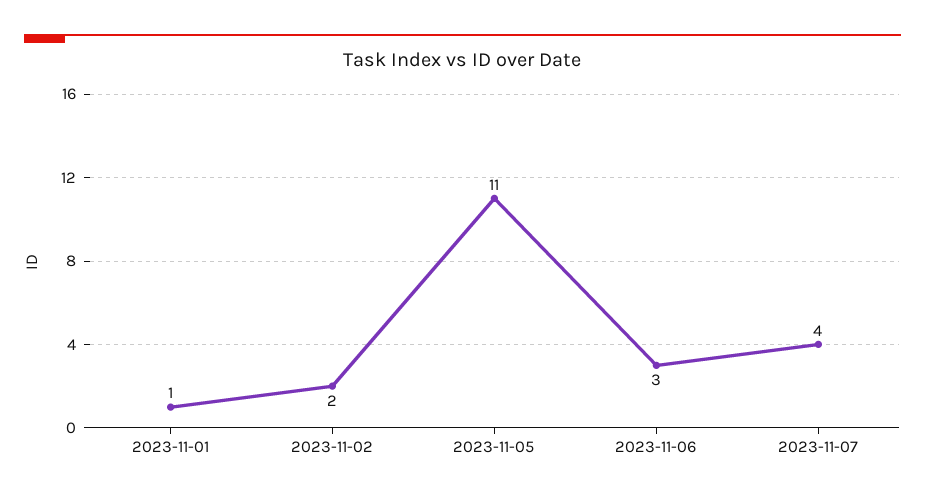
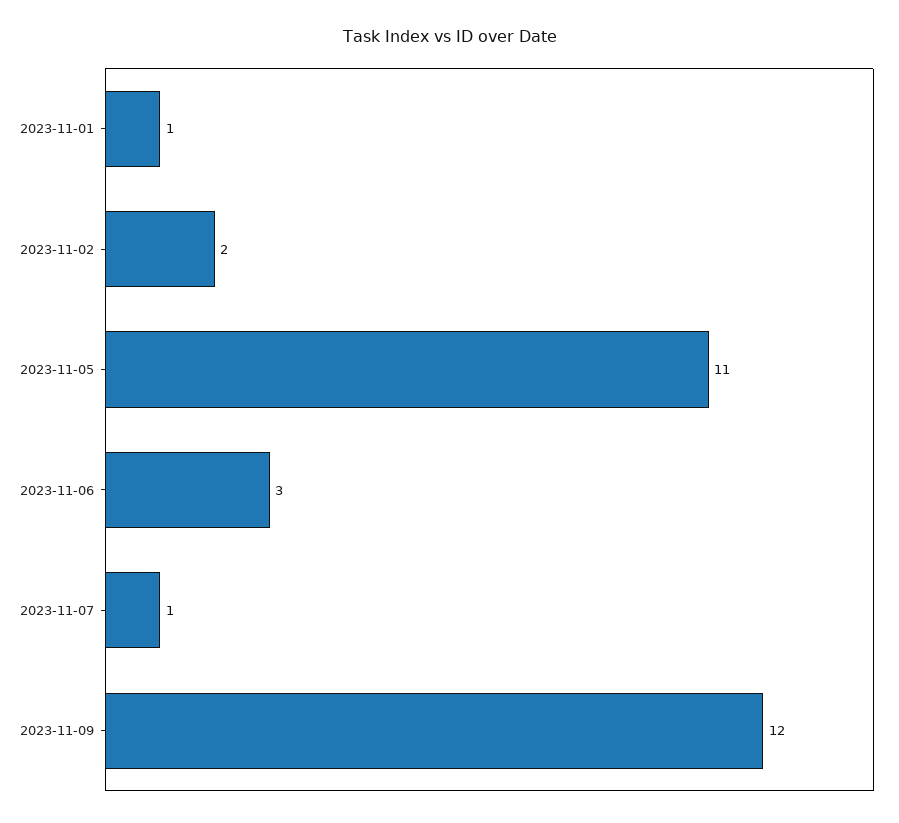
2023-11-07: 4 -> 1
2023-11-09: none -> 12

